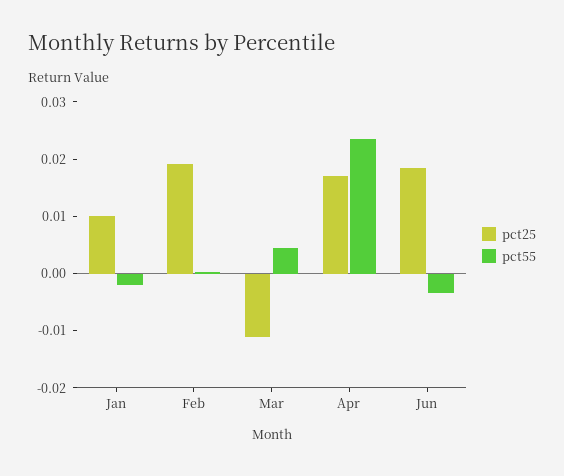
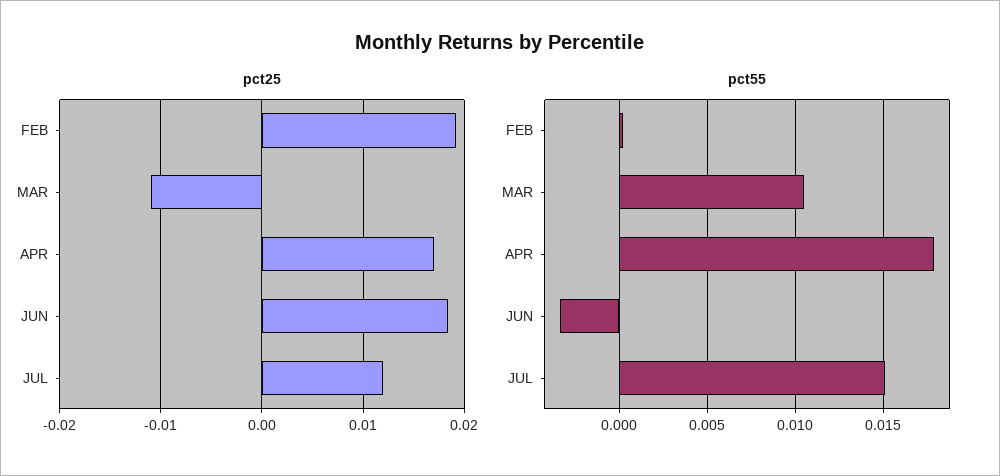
pct25, Jan: 0.01 -> none
pct55, Jan: -0.002 -> none
pct55, Mar: 0.004 -> 0.0105
pct55, Apr: 0.024 -> 0.018
pct25, JUL: none -> 0.012
pct55, JUL: none -> 0.015

